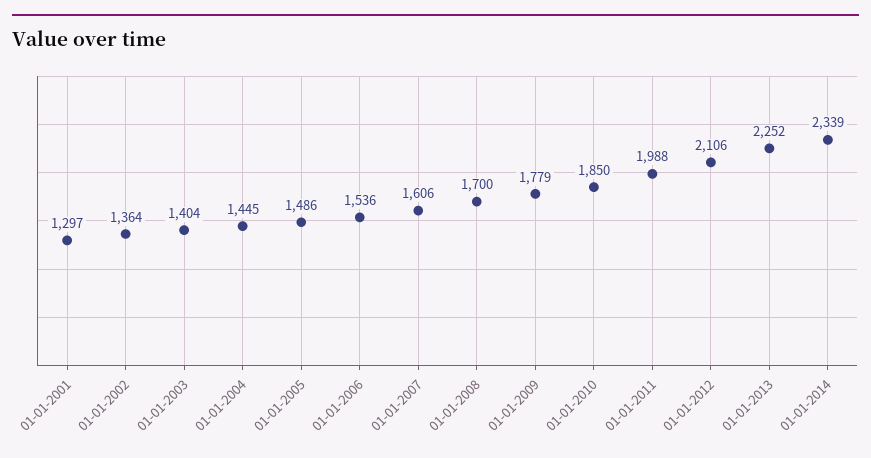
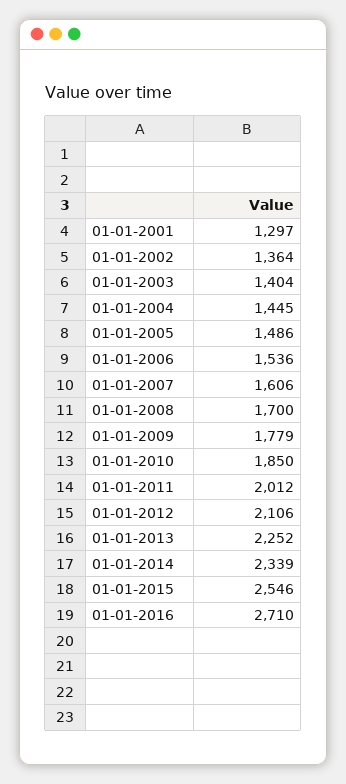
01-01-2011: 1988 -> 2012
01-01-2015: none -> 2546
01-01-2016: none -> 2710

